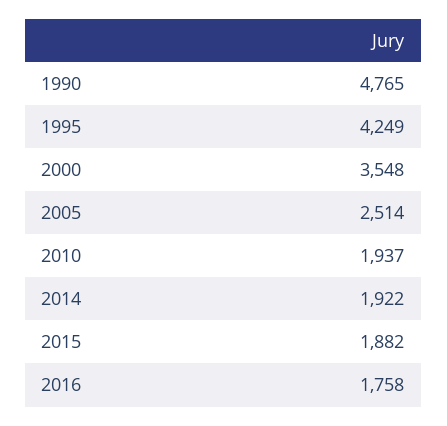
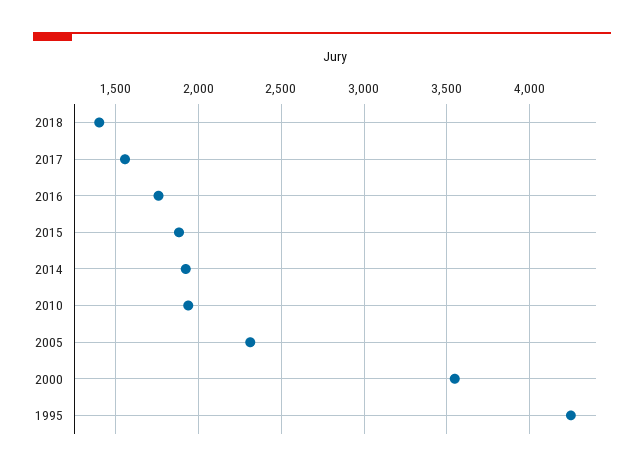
1990: 4765 -> none
2005: 2514 -> 2300
2018: none -> 1400
2017: none -> 1550

